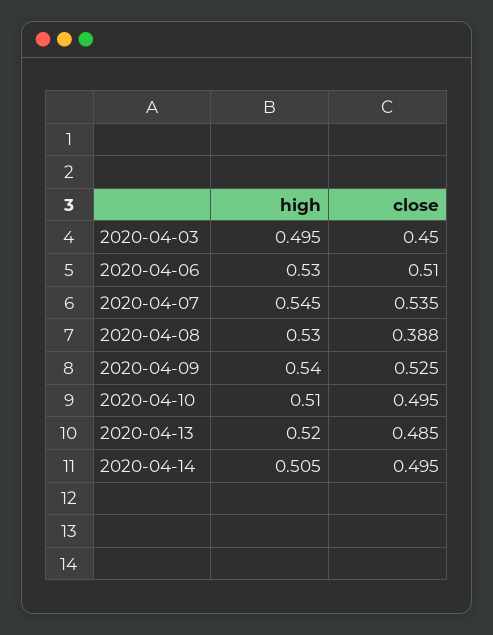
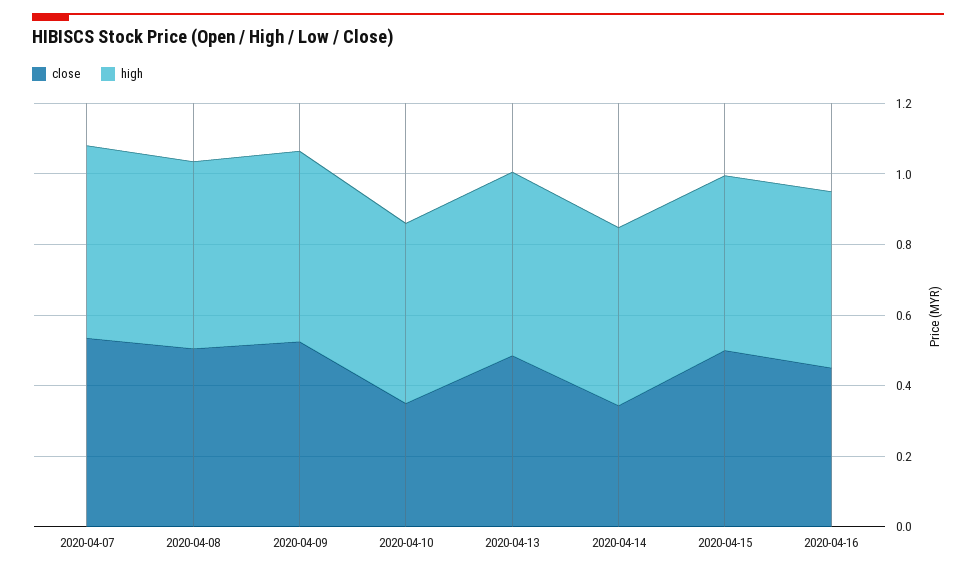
high, 2020-04-03: 0.495 -> none
close, 2020-04-03: 0.45 -> none
high, 2020-04-06: 0.53 -> none
close, 2020-04-06: 0.51 -> none
close, 2020-04-08: 0.388 -> 0.5
close, 2020-04-10: 0.495 -> 0.35
close, 2020-04-14: 0.495 -> 0.35
close, 2020-04-15: none -> 0.5
high, 2020-04-15: none -> 0.5
close, 2020-04-16: none -> 0.45
high, 2020-04-16: none -> 0.5

